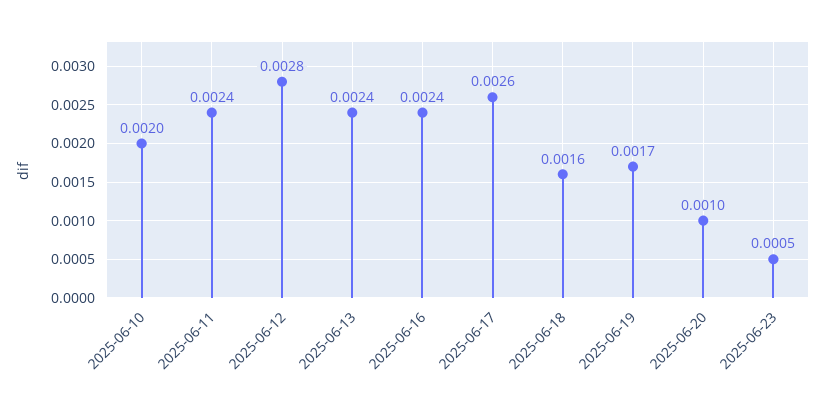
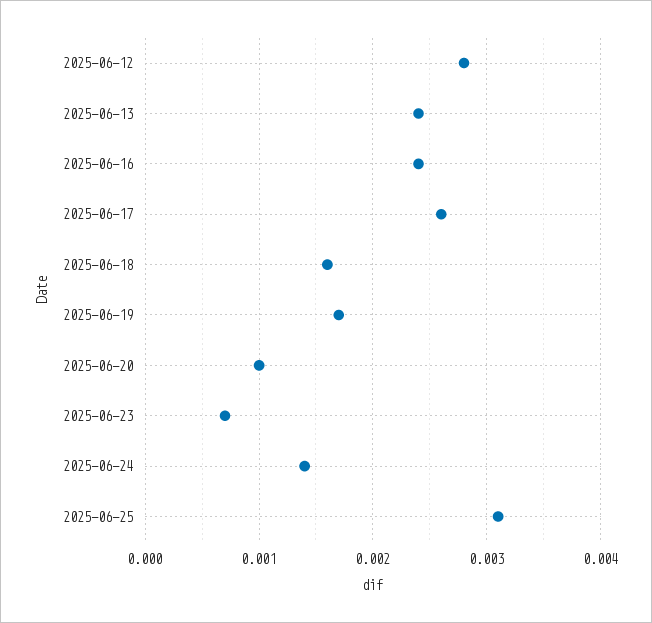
2025-06-10: 0.002 -> none
2025-06-11: 0.0024 -> none
2025-06-23: 0.0005 -> 0.0007
2025-06-24: none -> 0.0014
2025-06-25: none -> 0.0031

